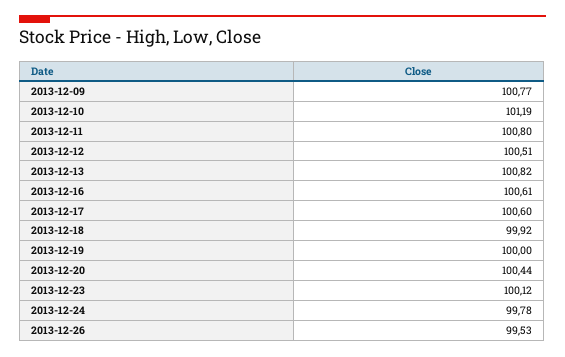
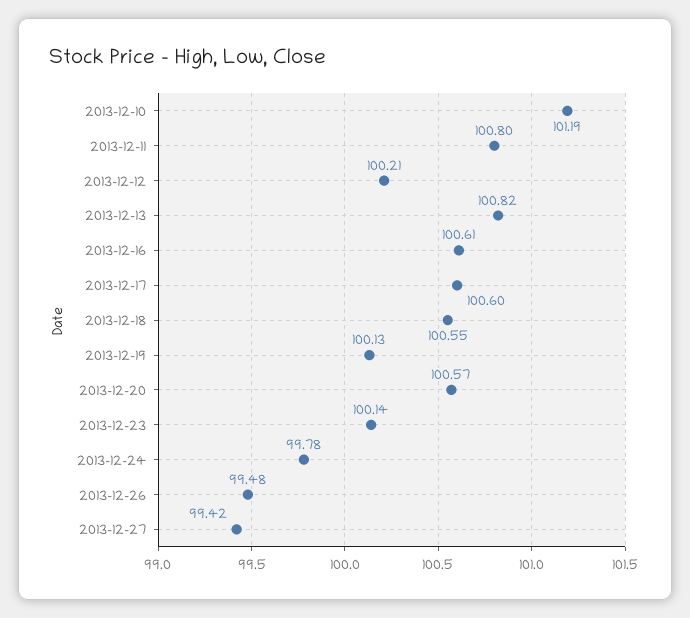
2013-12-09: 100.77 -> none
2013-12-12: 100.51 -> 100.21
2013-12-18: 99.92 -> 100.55
2013-12-19: 100 -> 100.13
2013-12-20: 100.44 -> 100.57
2013-12-23: 100.12 -> 100.14
2013-12-26: 99.53 -> 99.48
2013-12-27: none -> 99.42

